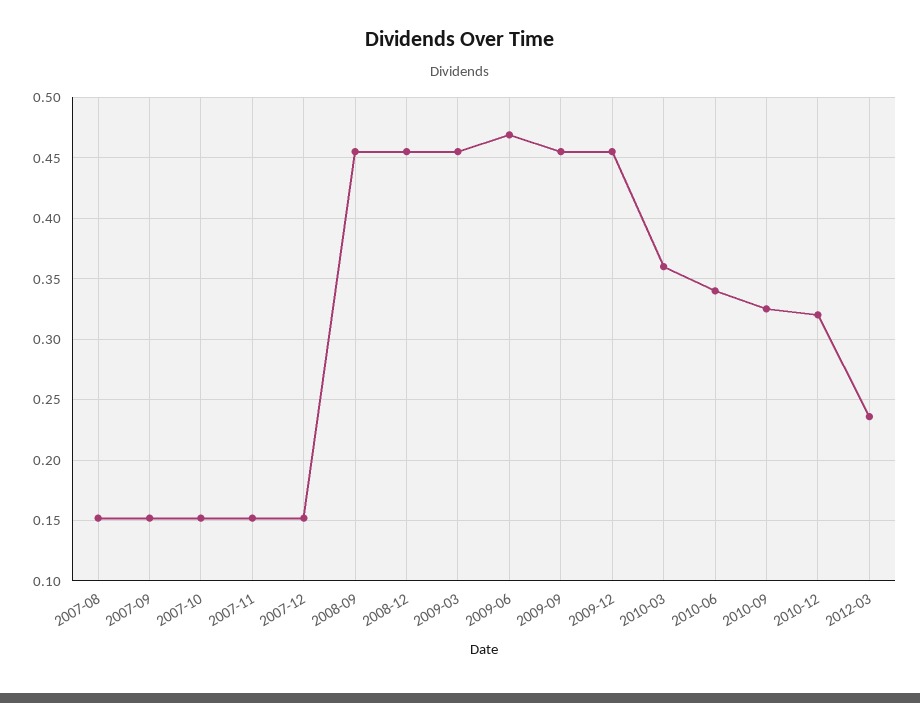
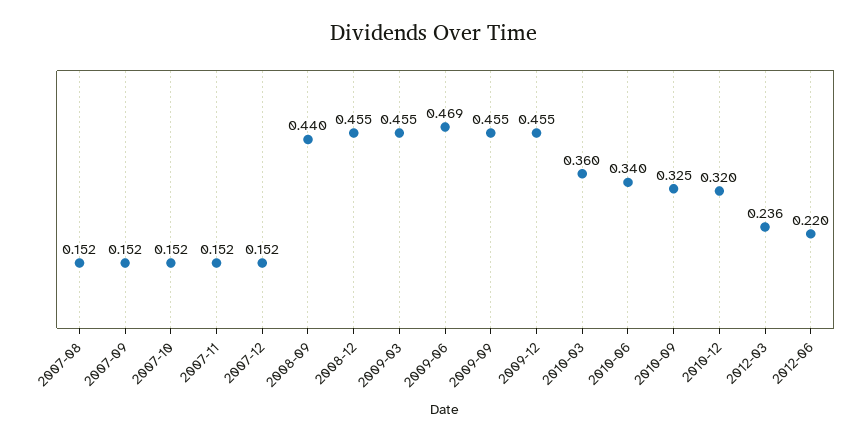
2008-09: 0.455 -> 0.44
2012-06: none -> 0.22

